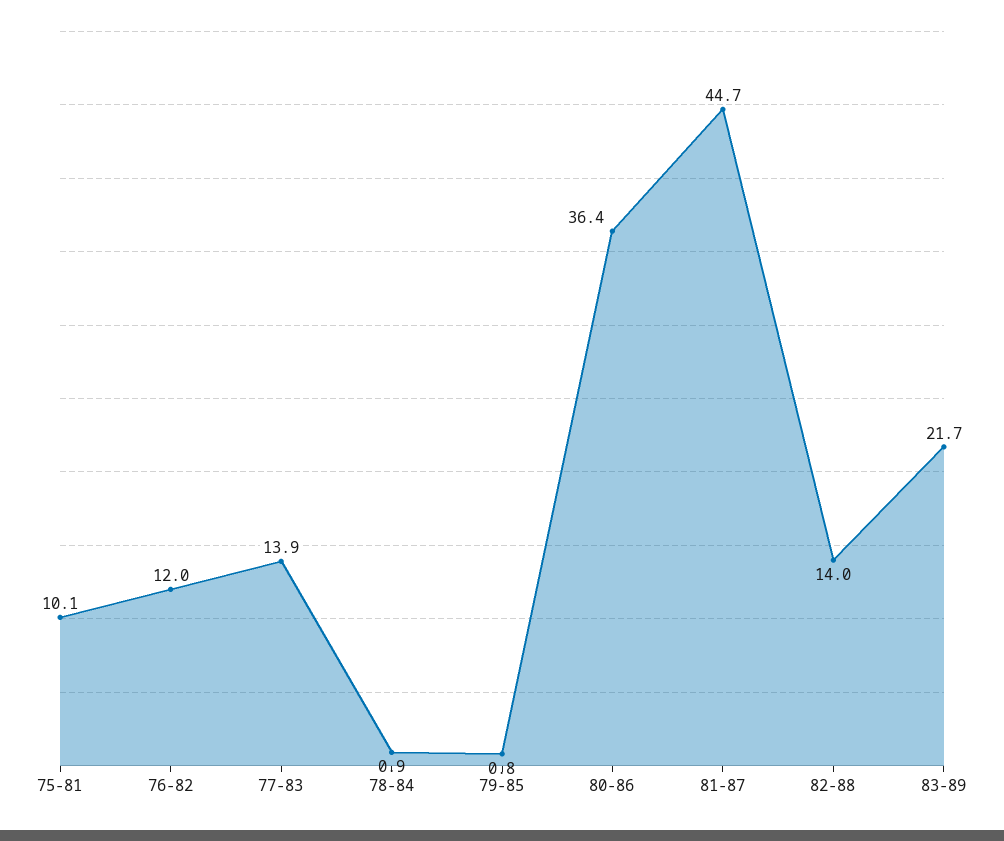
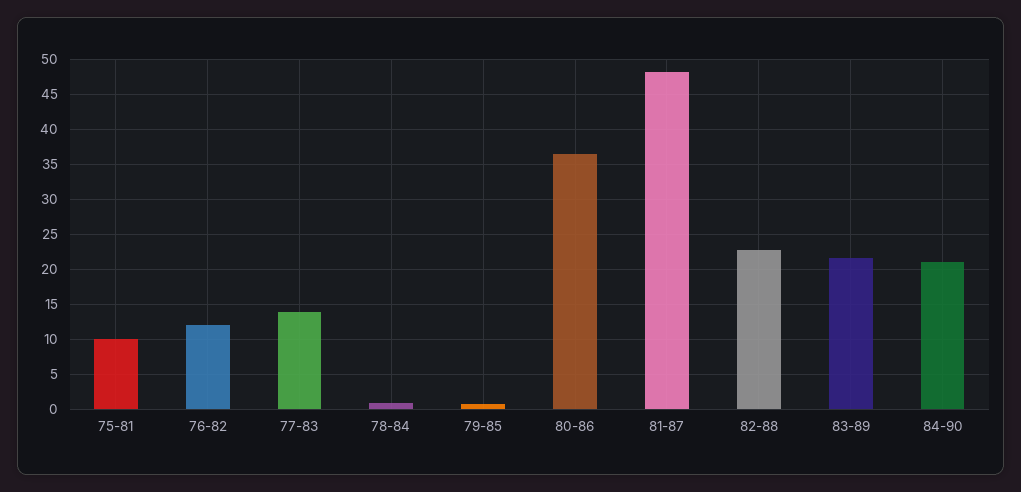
81-87: 44.7 -> 48
82-88: 14 -> 23
84-90: none -> 21

